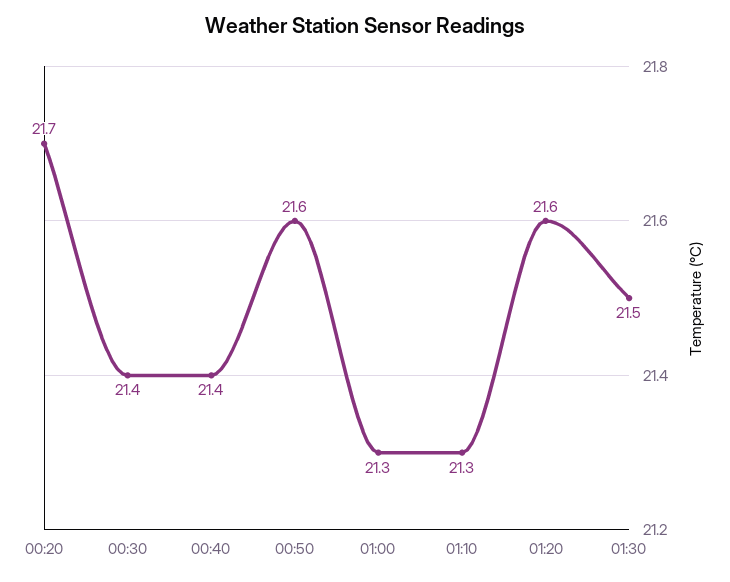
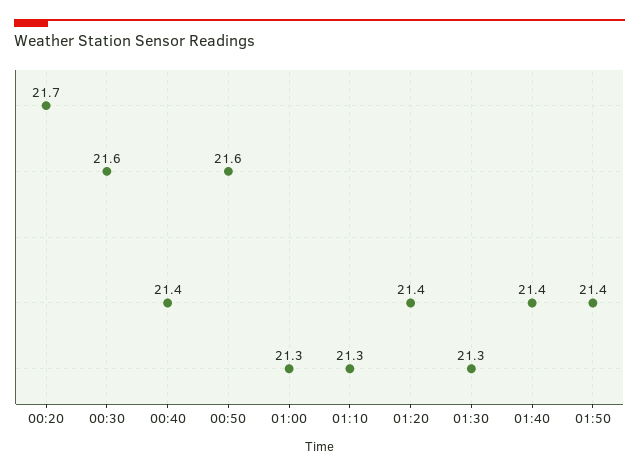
00:30: 21.4 -> 21.6
01:20: 21.6 -> 21.4
01:30: 21.5 -> 21.3
01:40: none -> 21.4
01:50: none -> 21.4

